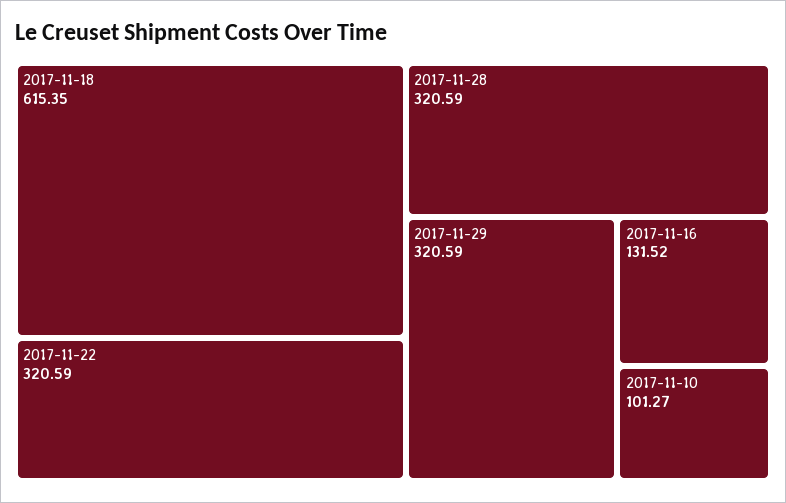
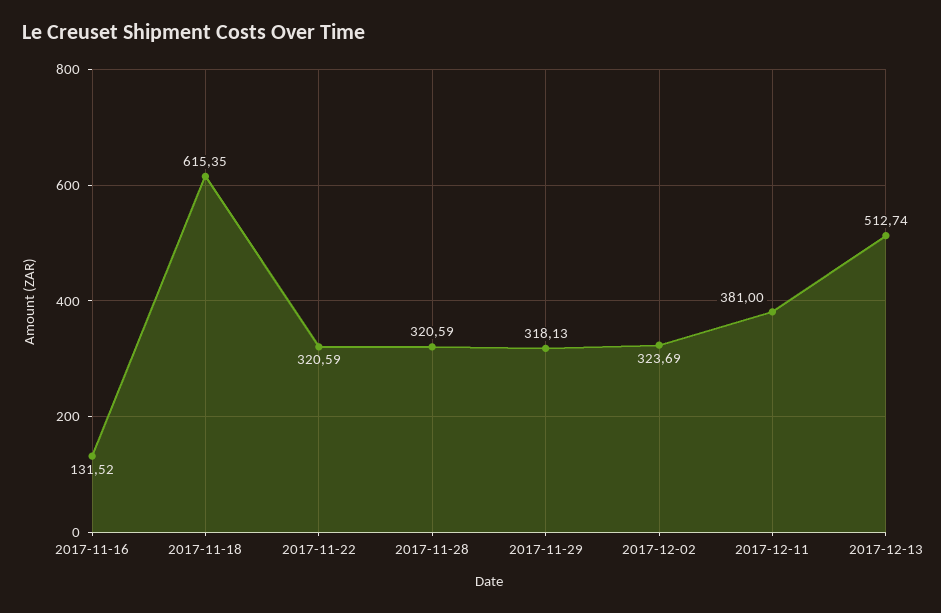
2017-11-29: 320.59 -> 318.13
2017-11-10: 101.27 -> none
2017-12-02: none -> 323.69
2017-12-11: none -> 381
2017-12-13: none -> 512.74

